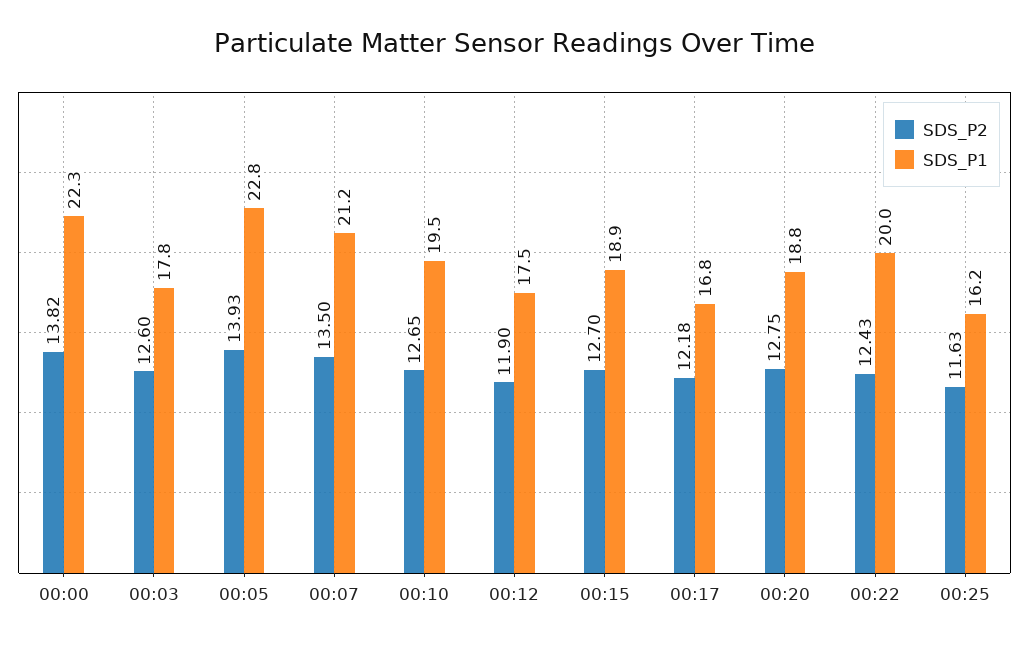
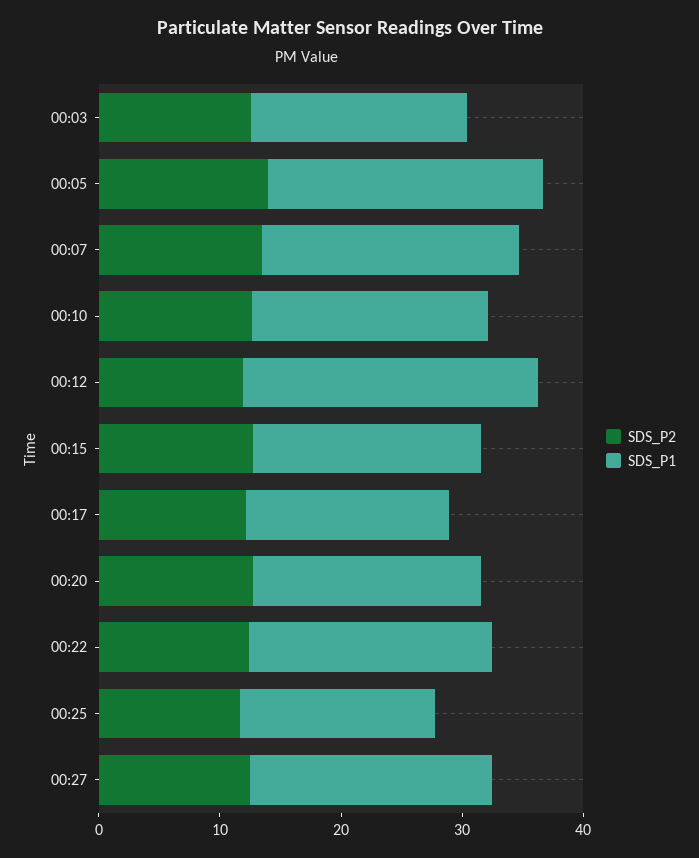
SDS_P2, 00:00: 13.82 -> none
SDS_P1, 00:00: 22.3 -> none
SDS_P1, 00:12: 17.5 -> 24
SDS_P2, 00:27: none -> 12
SDS_P1, 00:27: none -> 20

